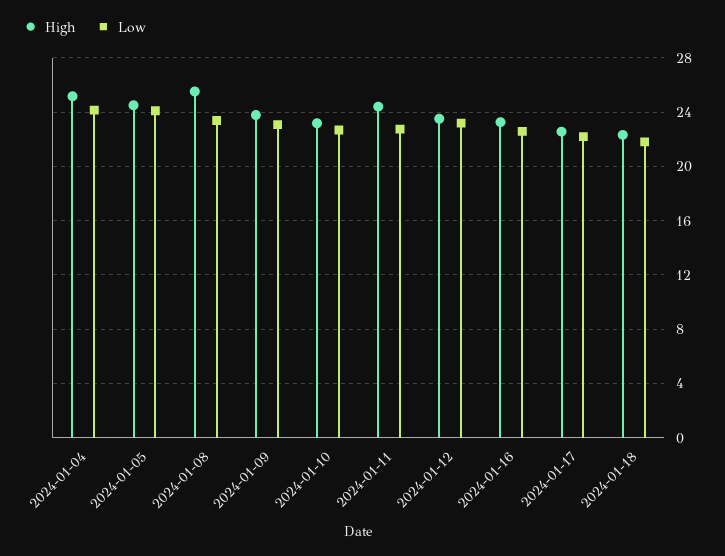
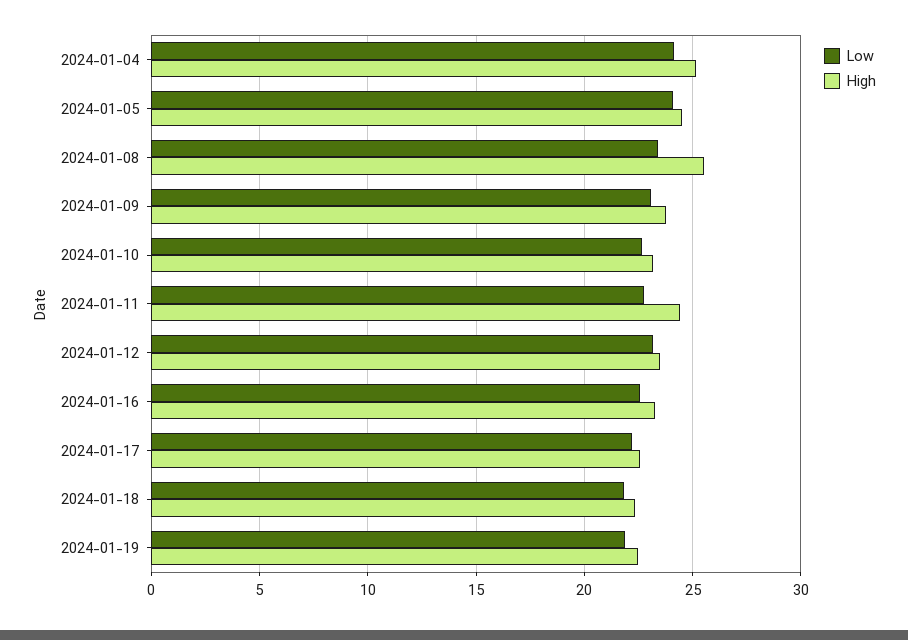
Low, 2024-01-19: none -> 22
High, 2024-01-19: none -> 22.5

